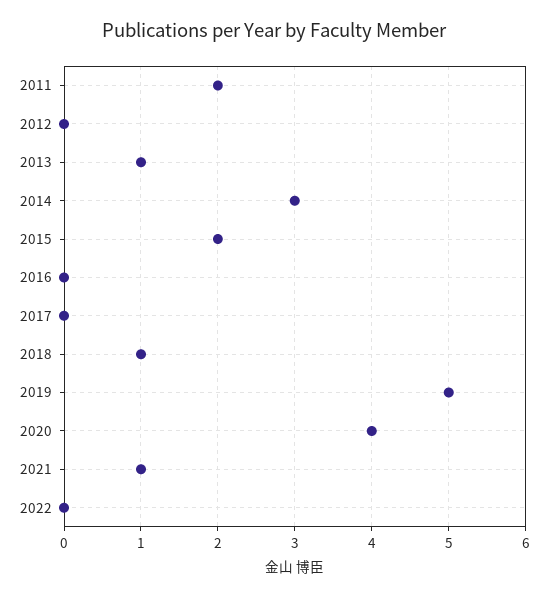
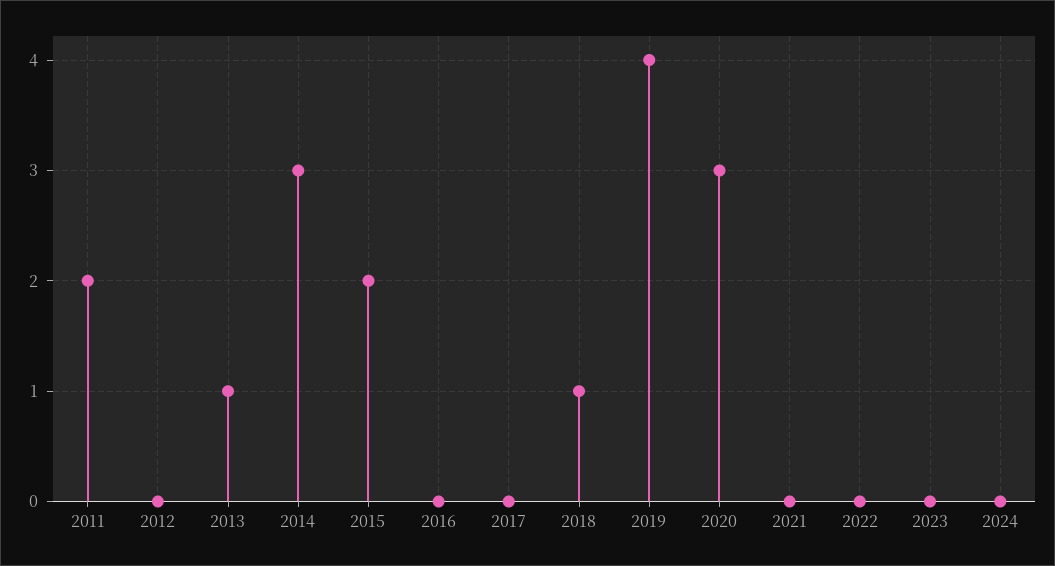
2019: 5 -> 4
2020: 4 -> 3
2021: 1 -> 0
2023: none -> 0
2024: none -> 0

